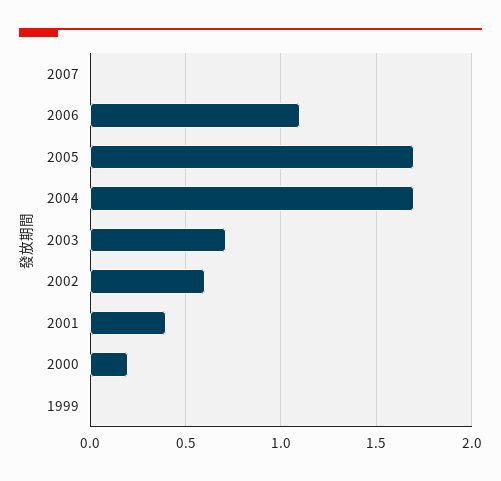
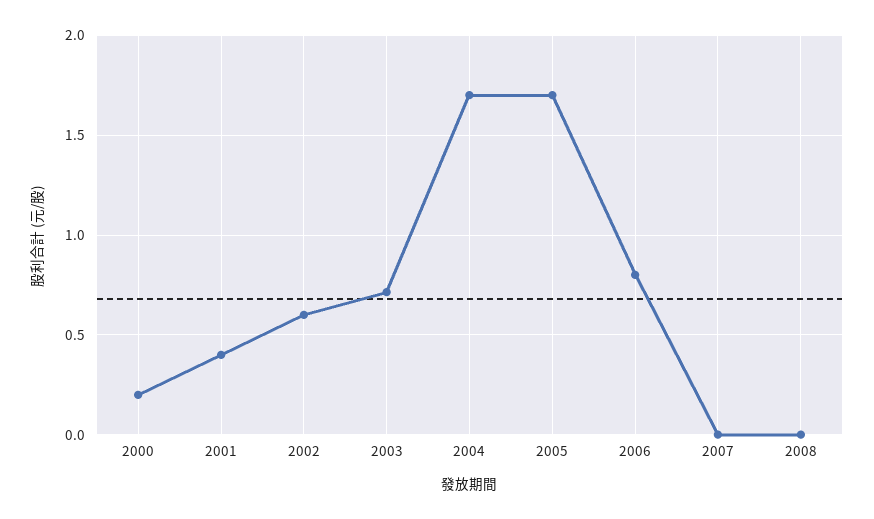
2006: 1.1 -> 0.8
1999: 0 -> none
2008: none -> 0

